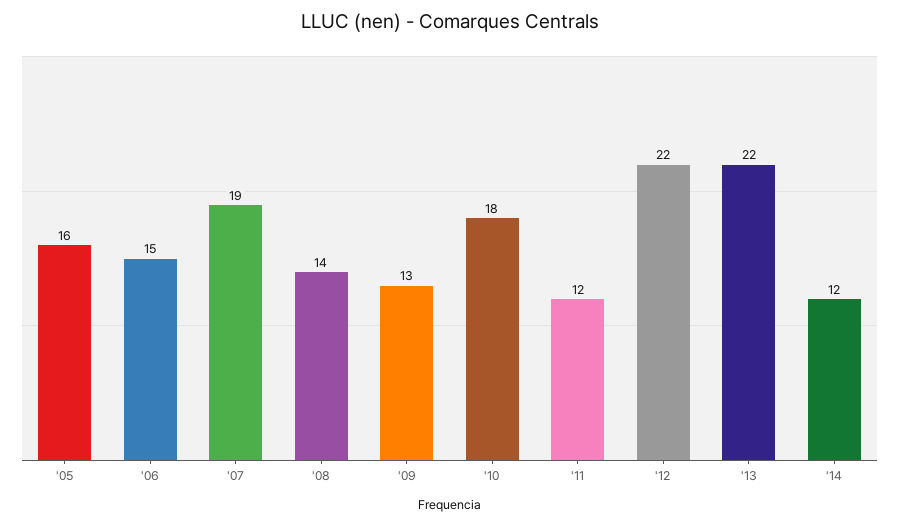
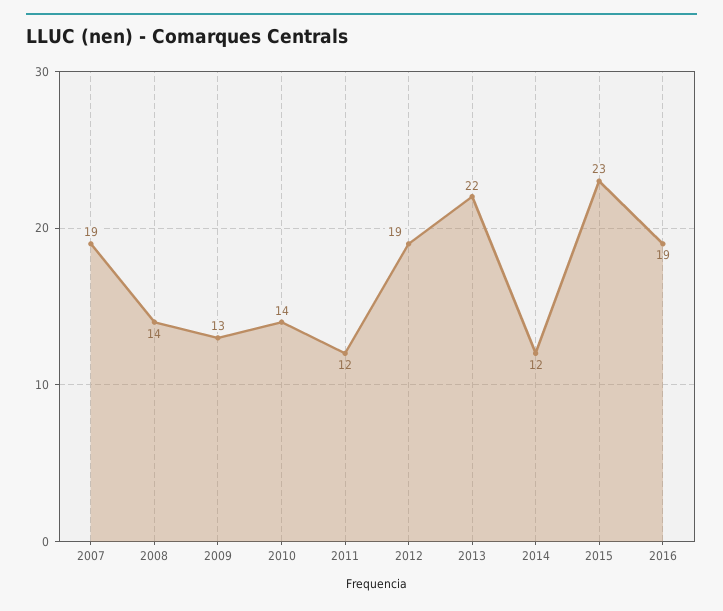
'05: 16 -> none
'06: 15 -> none
'10: 18 -> 14
'12: 22 -> 19
2015: none -> 23
2016: none -> 19

